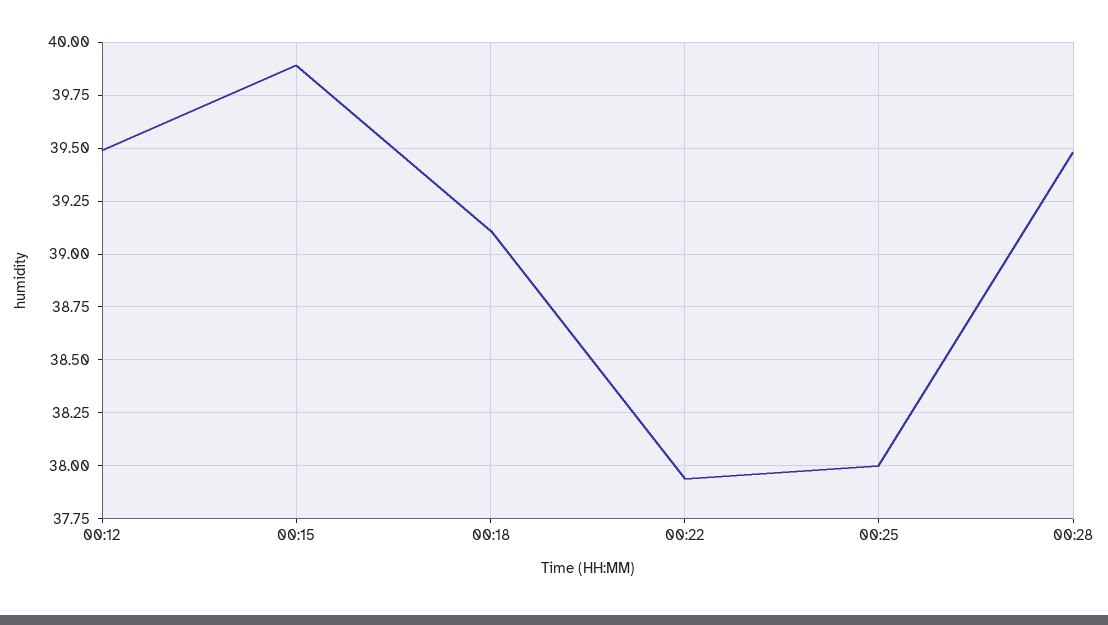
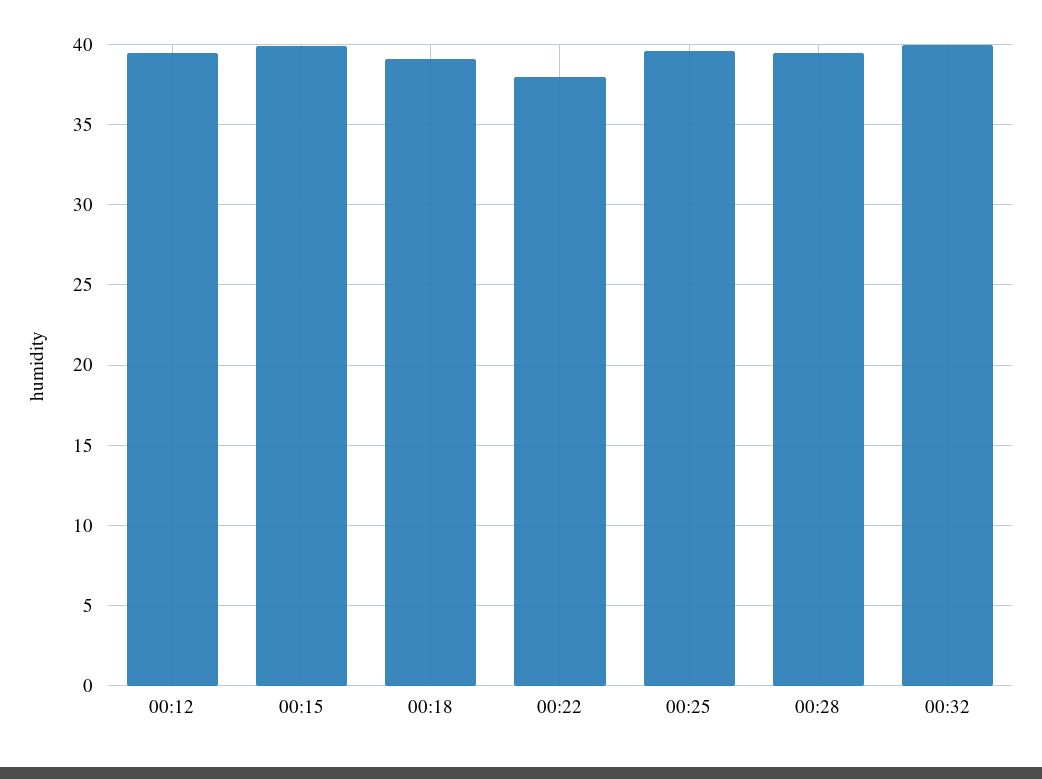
00:25: 38 -> 39.5
00:32: none -> 40

